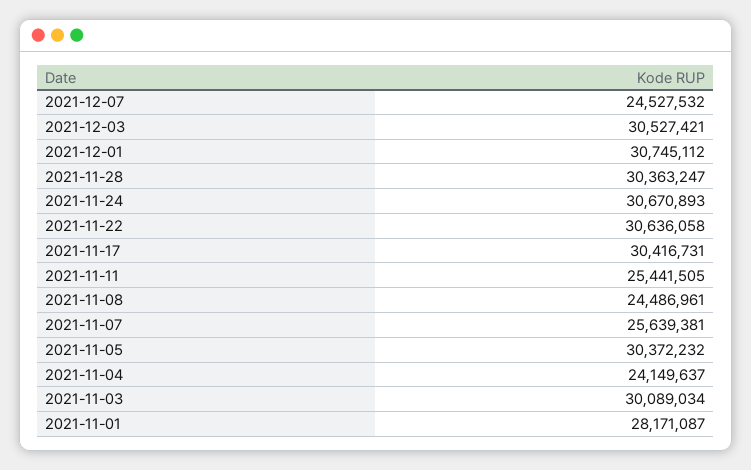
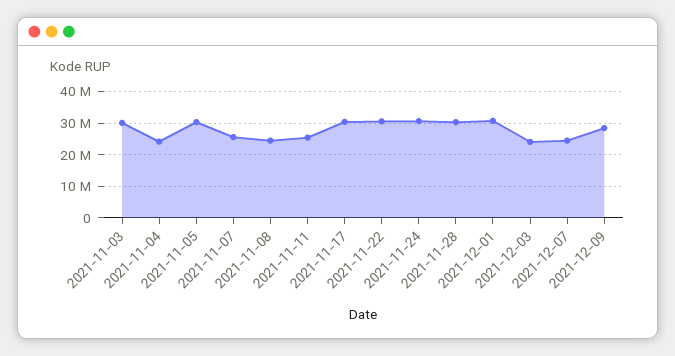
2021-12-03: 30527421 -> 24000000
2021-11-01: 28171087 -> none
2021-12-09: none -> 28000000

